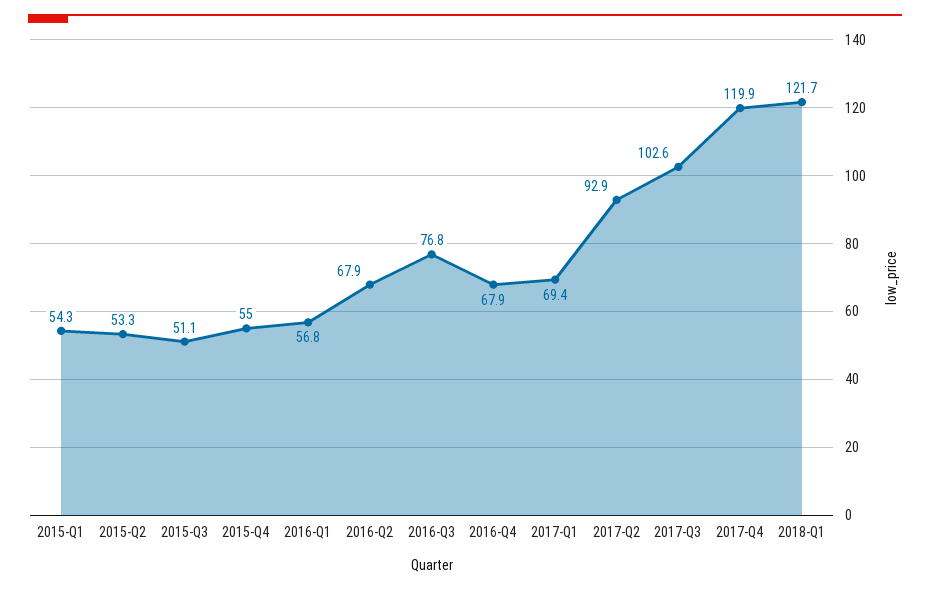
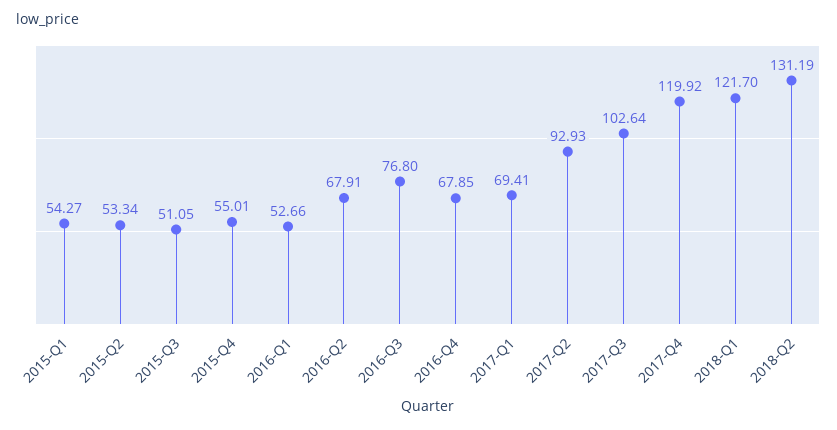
2016-Q1: 56.8 -> 52.66
2018-Q2: none -> 131.19

